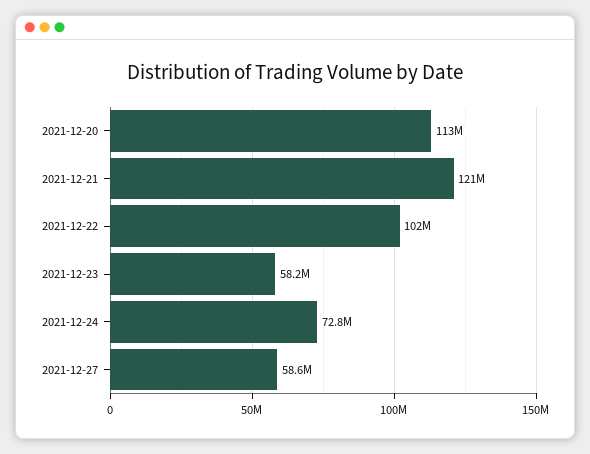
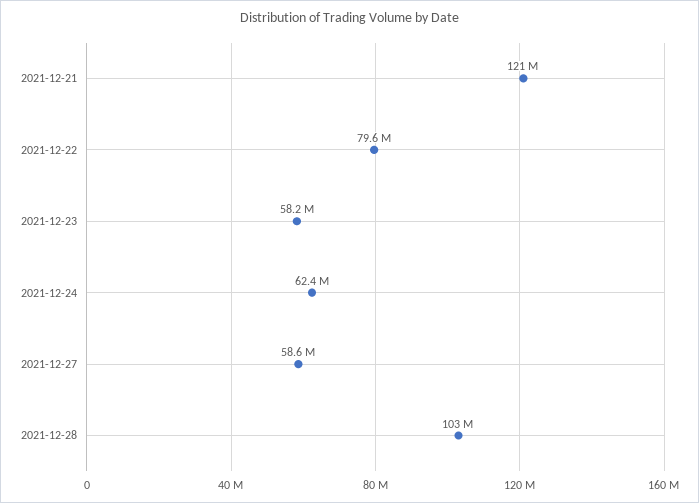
2021-12-20: 113000000 -> none
2021-12-22: 102000000 -> 79600000
2021-12-24: 72800000 -> 62400000
2021-12-28: none -> 103000000

